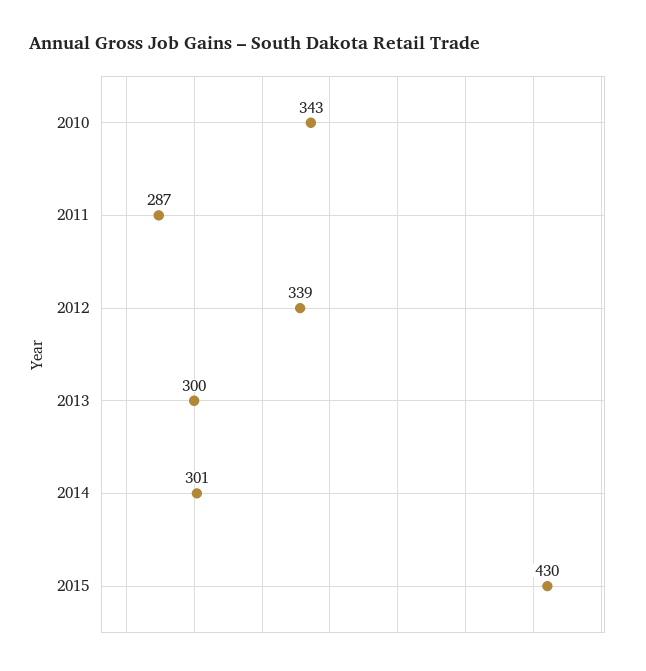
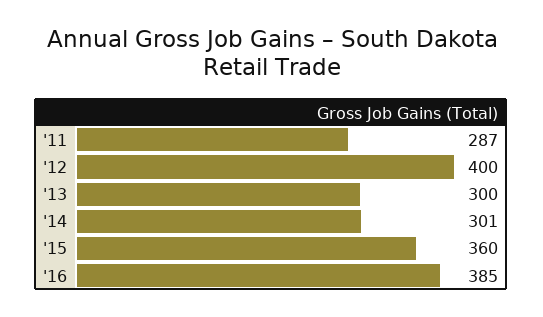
2010: 343 -> none
2012: 339 -> 400
2015: 430 -> 360
'16: none -> 385

